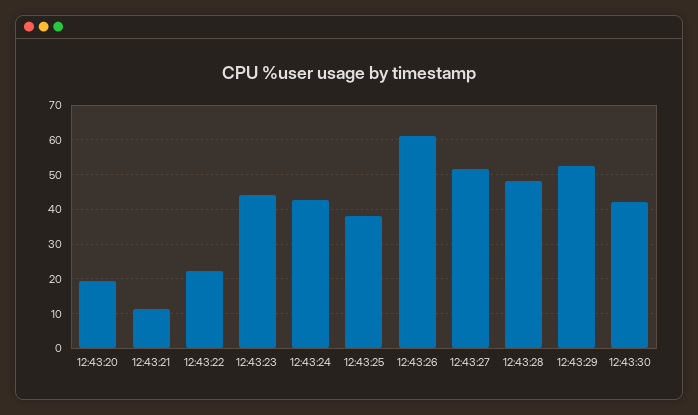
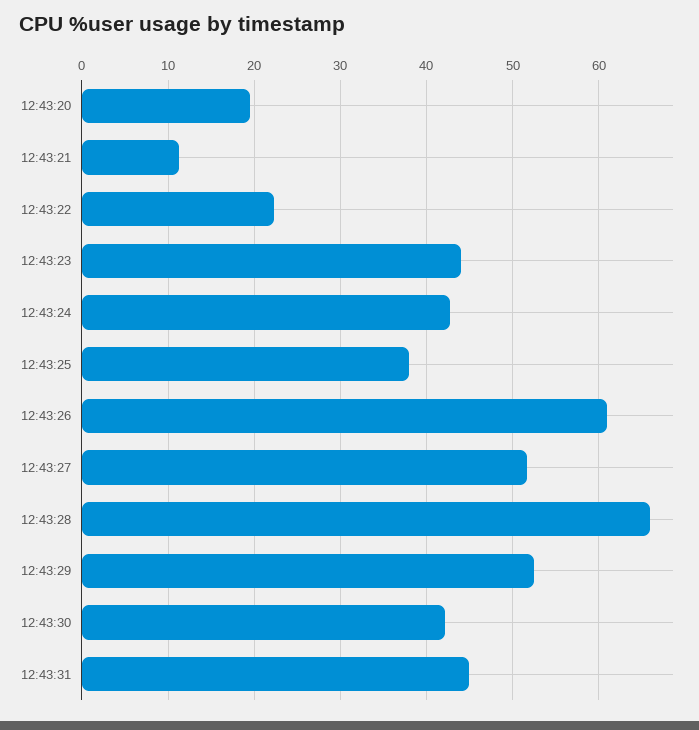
12:43:28: 48 -> 66
12:43:31: none -> 45

